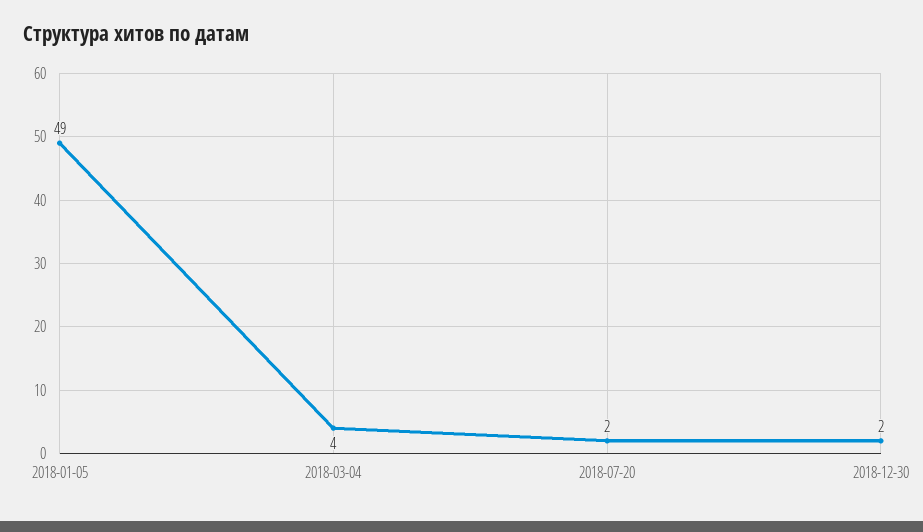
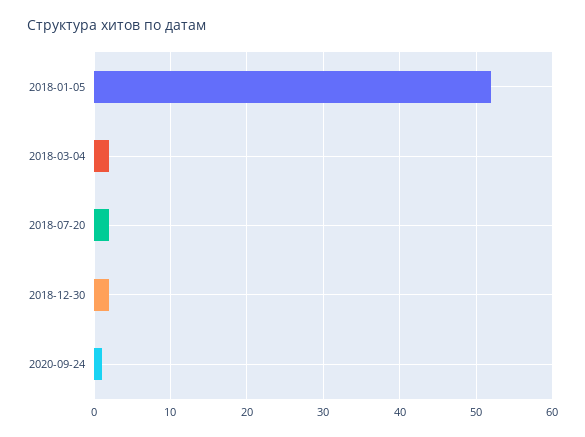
2018-01-05: 49 -> 52
2018-03-04: 4 -> 2
2020-09-24: none -> 1

